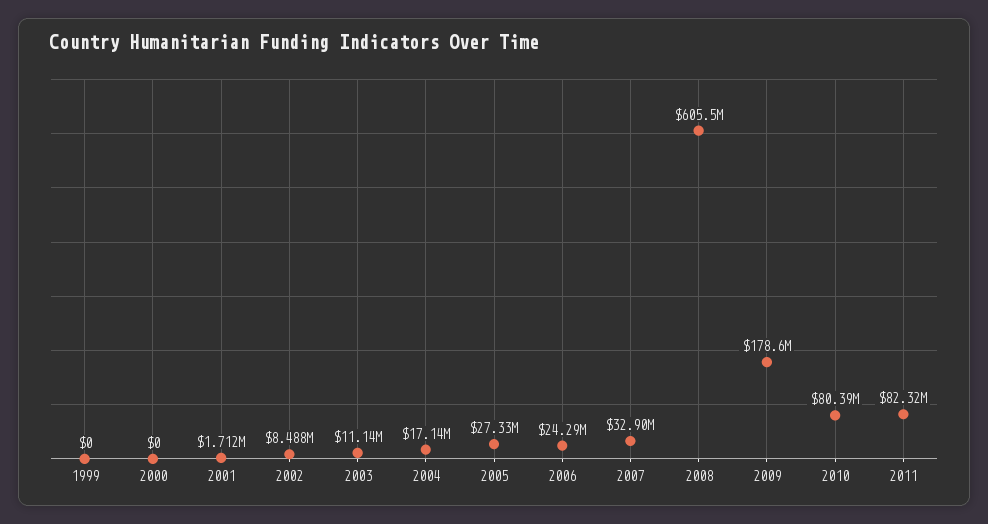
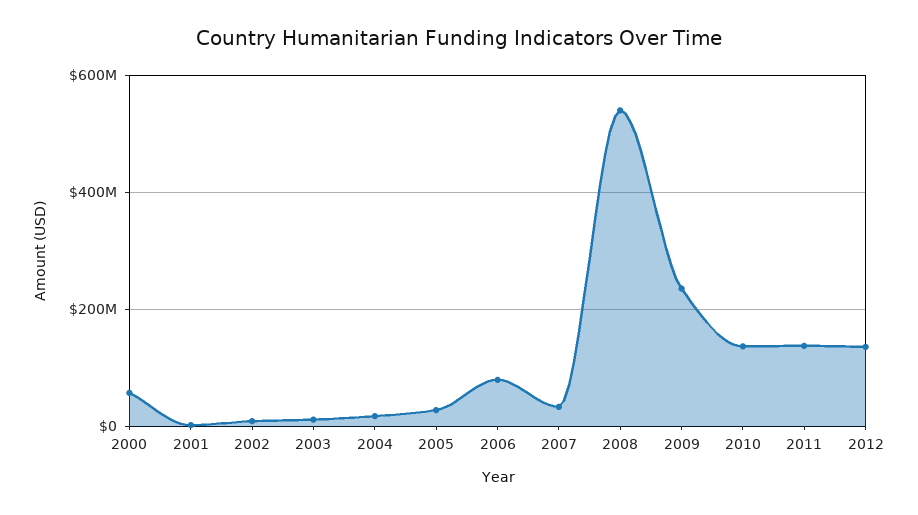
1999: 0 -> none
2000: 0 -> 60000000
2006: 24290000 -> 80000000
2008: 605500000 -> 540000000
2009: 178600000 -> 240000000
2010: 80390000 -> 140000000
2011: 82320000 -> 140000000
2012: none -> 140000000

